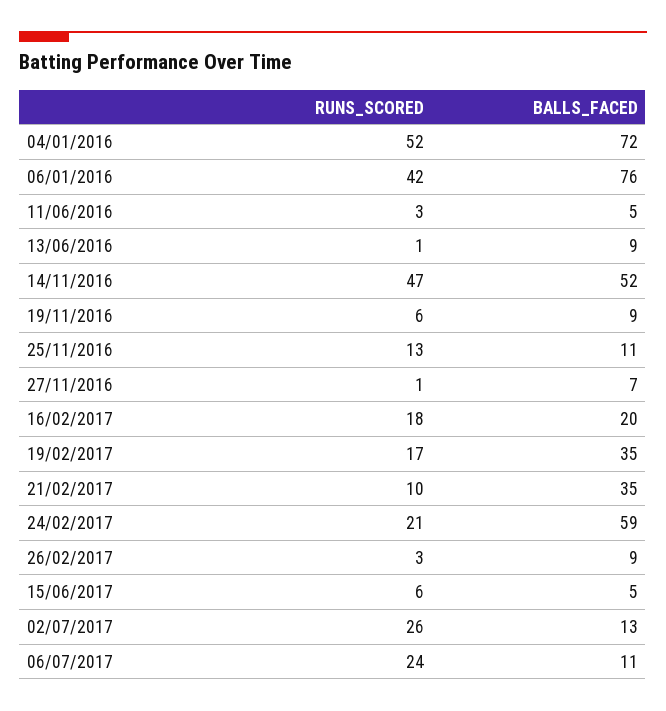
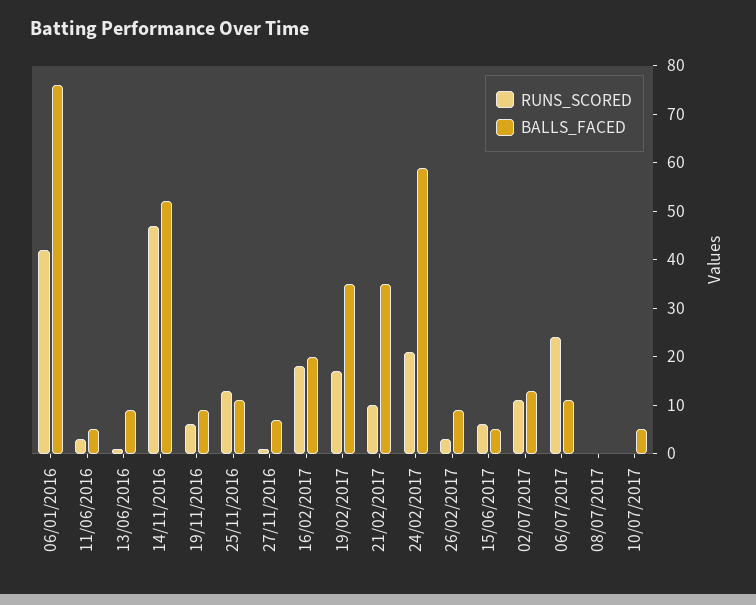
RUNS_SCORED, 04/01/2016: 52 -> none
BALLS_FACED, 04/01/2016: 72 -> none
RUNS_SCORED, 02/07/2017: 26 -> 10
RUNS_SCORED, 08/07/2017: none -> 0
BALLS_FACED, 08/07/2017: none -> 0
RUNS_SCORED, 10/07/2017: none -> 0
BALLS_FACED, 10/07/2017: none -> 5

